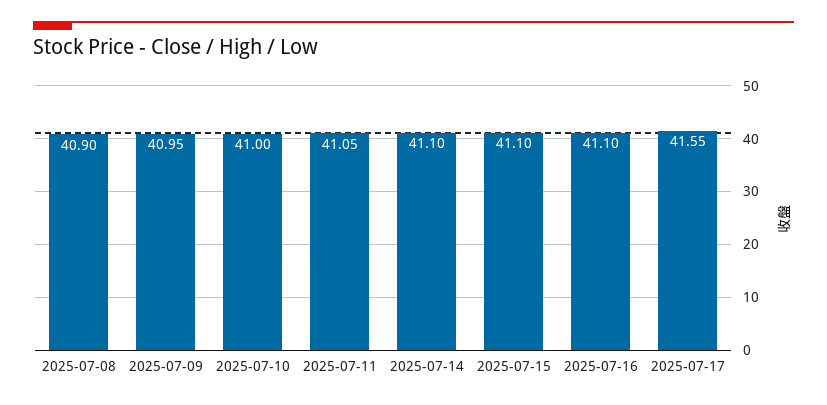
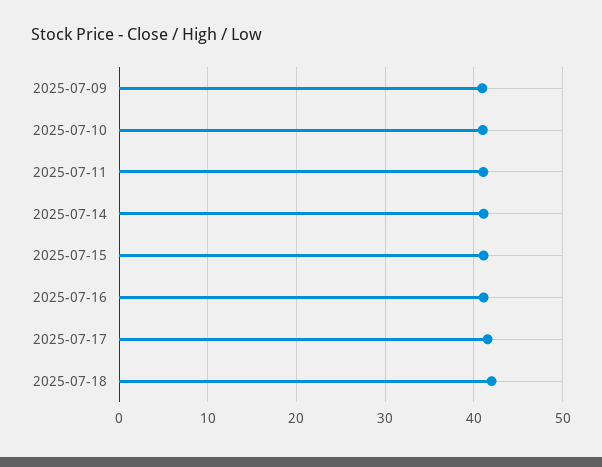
2025-07-08: 40.9 -> none
2025-07-18: none -> 42

